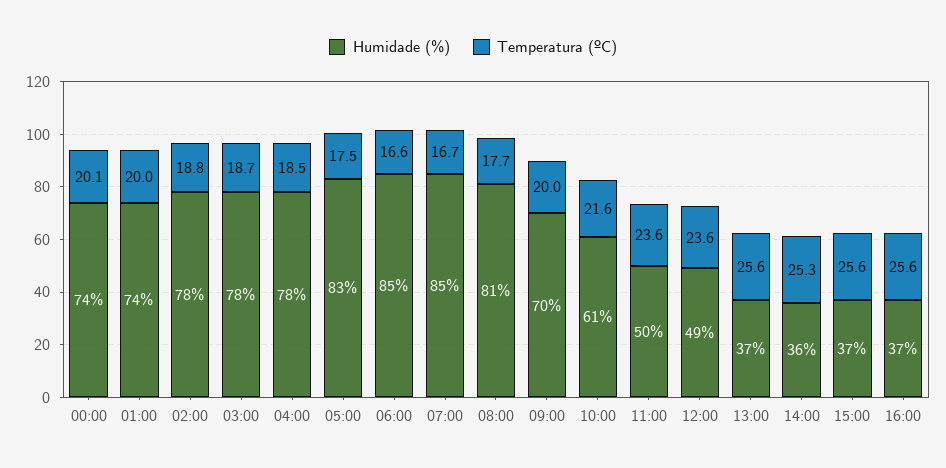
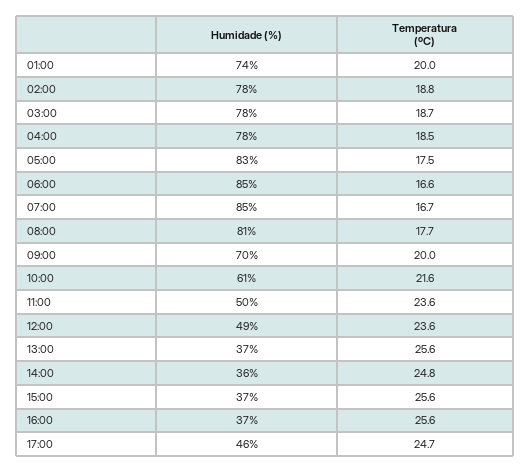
Humidade (%), 00:00: 74 -> none
Temperatura (ºC), 00:00: 20.1 -> none
Temperatura (ºC), 14:00: 25.3 -> 24.8
Humidade (%), 17:00: none -> 46
Temperatura (ºC), 17:00: none -> 24.7

